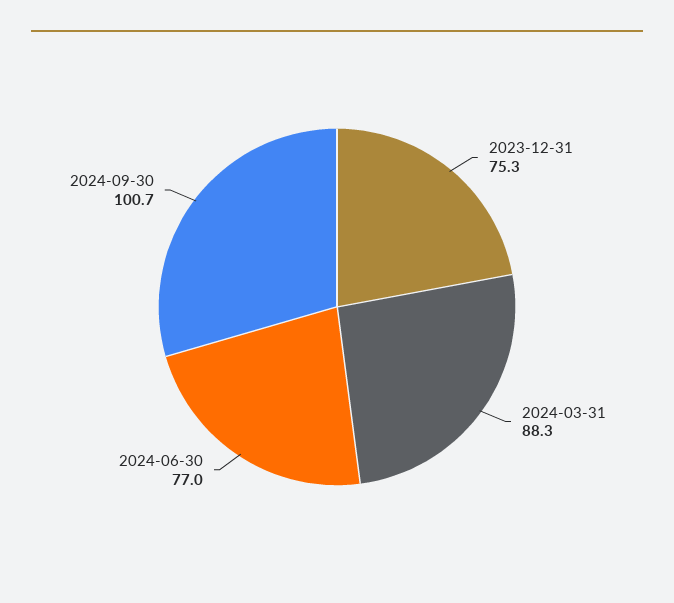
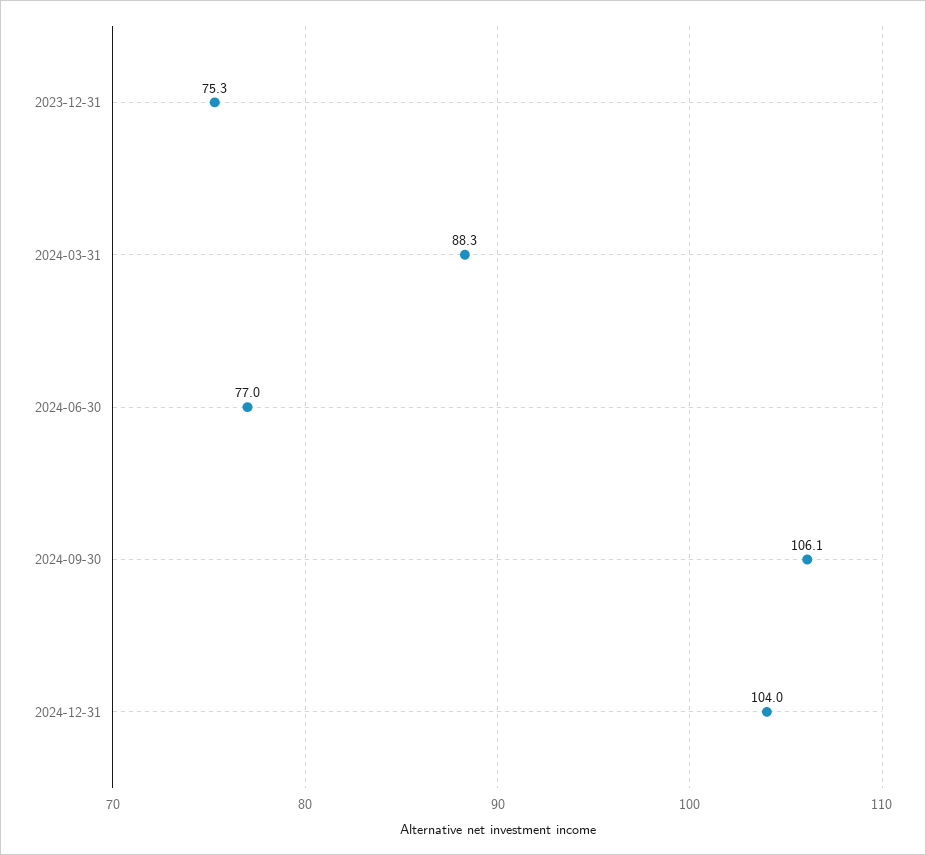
2024-09-30: 100.7 -> 106.1
2024-12-31: none -> 104

